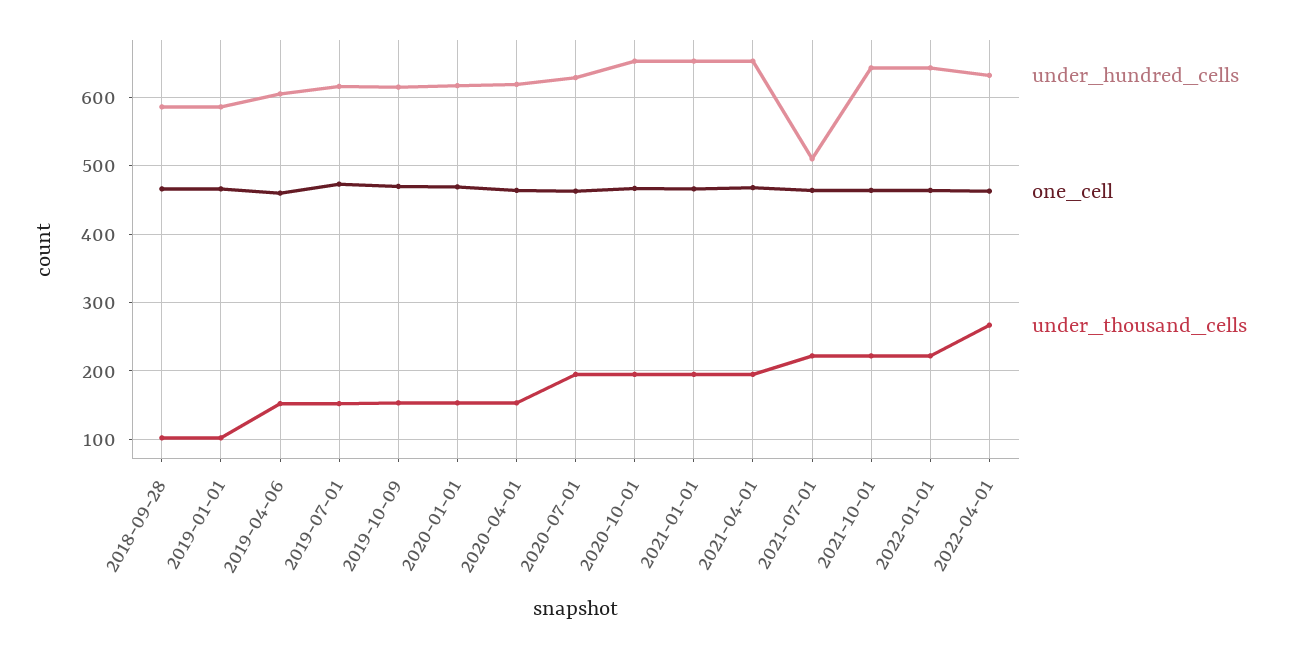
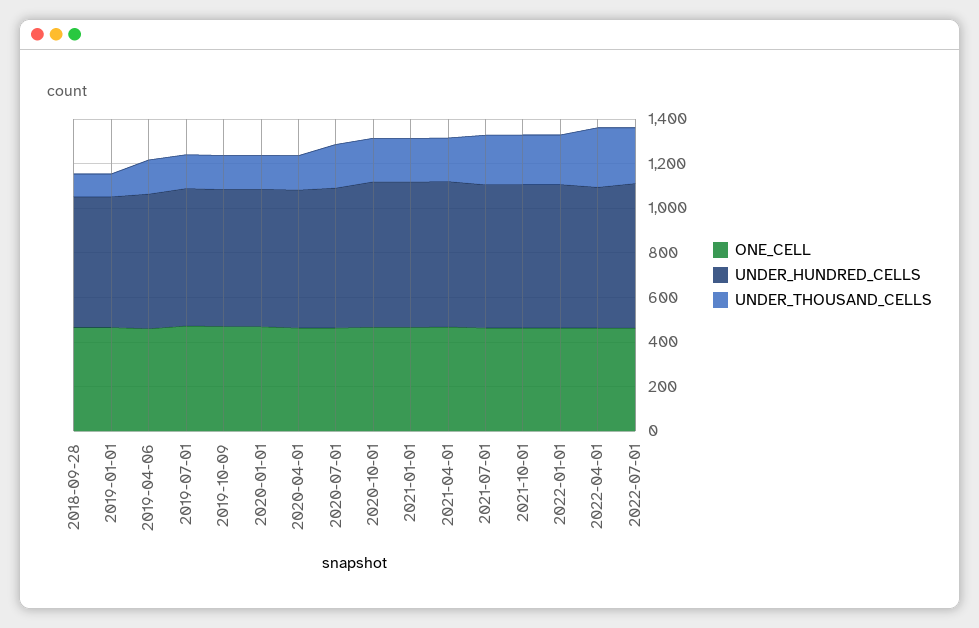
under_hundred_cells, 2021-07-01: 510 -> 650
one_cell, 2022-07-01: none -> 450
under_hundred_cells, 2022-07-01: none -> 650
under_thousand_cells, 2022-07-01: none -> 250

